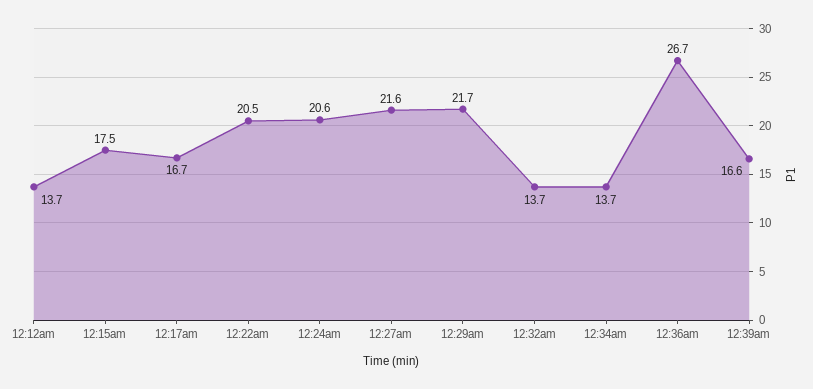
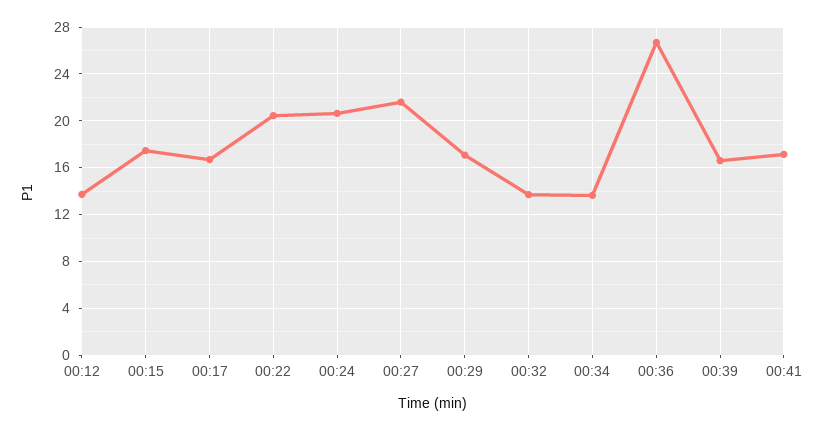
12:29am: 21.7 -> 17
00:41: none -> 17

